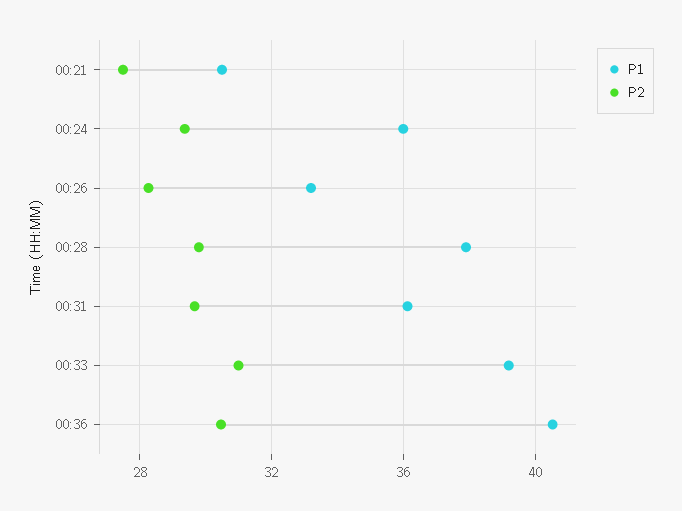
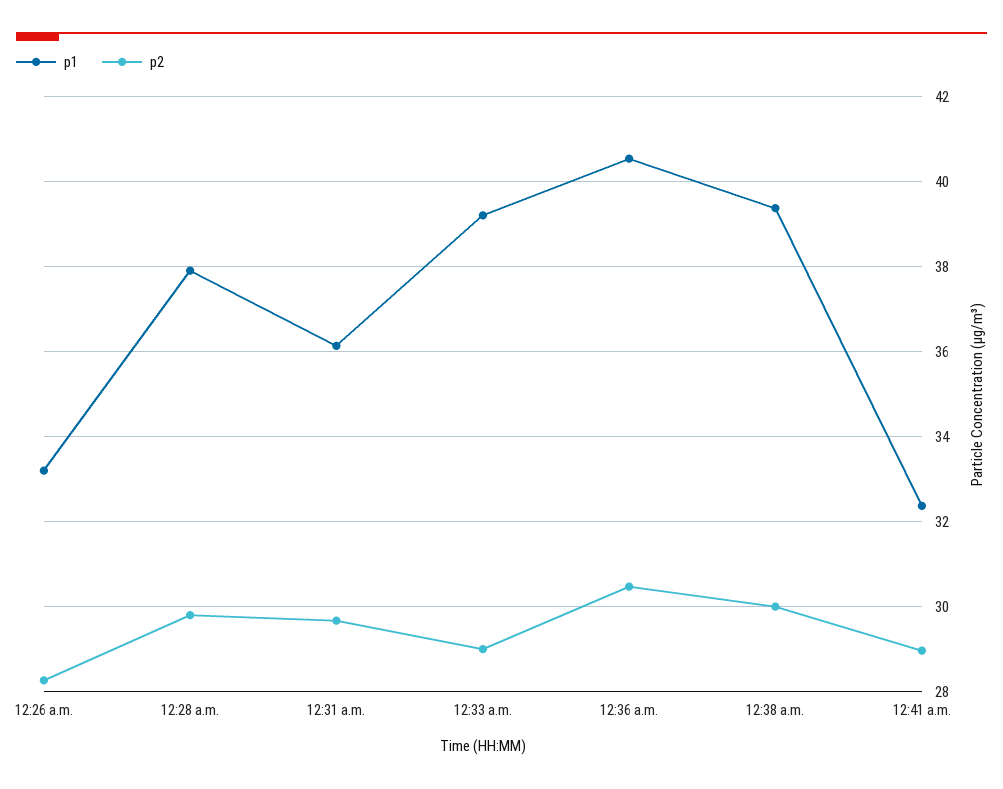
P1, 00:21: 30.5 -> none
P2, 00:21: 27.5 -> none
P1, 00:24: 36 -> none
P2, 00:24: 29.5 -> none
P2, 00:33: 31 -> 29
P1, 12:38 a.m.: none -> 39.4
P2, 12:38 a.m.: none -> 30
P1, 12:41 a.m.: none -> 32.4
P2, 12:41 a.m.: none -> 29

